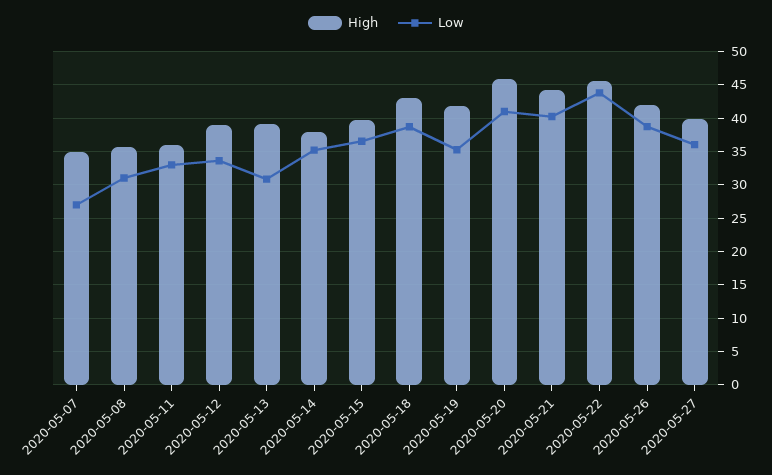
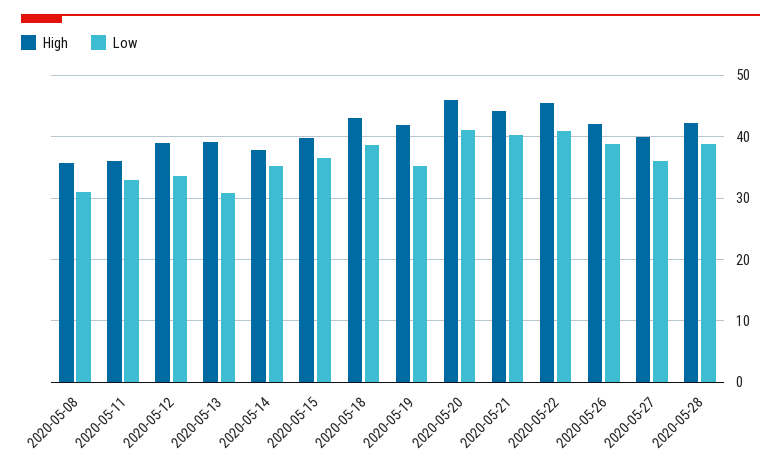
High, 2020-05-07: 35 -> none
Low, 2020-05-07: 27 -> none
Low, 2020-05-22: 44 -> 41
High, 2020-05-28: none -> 42
Low, 2020-05-28: none -> 39

